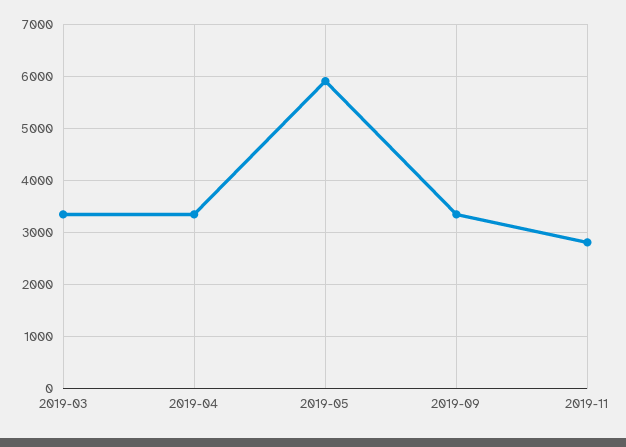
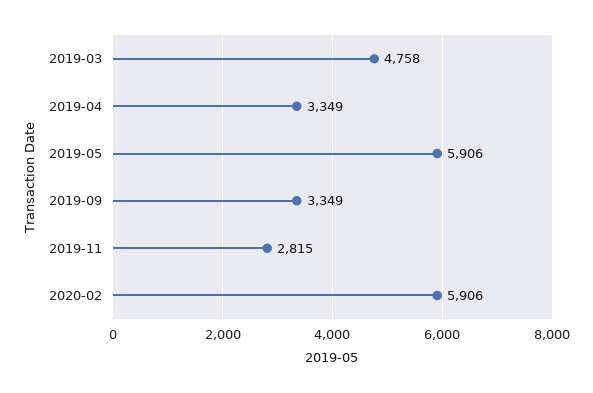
2019-03: 3400 -> 4758
2020-02: none -> 5906

